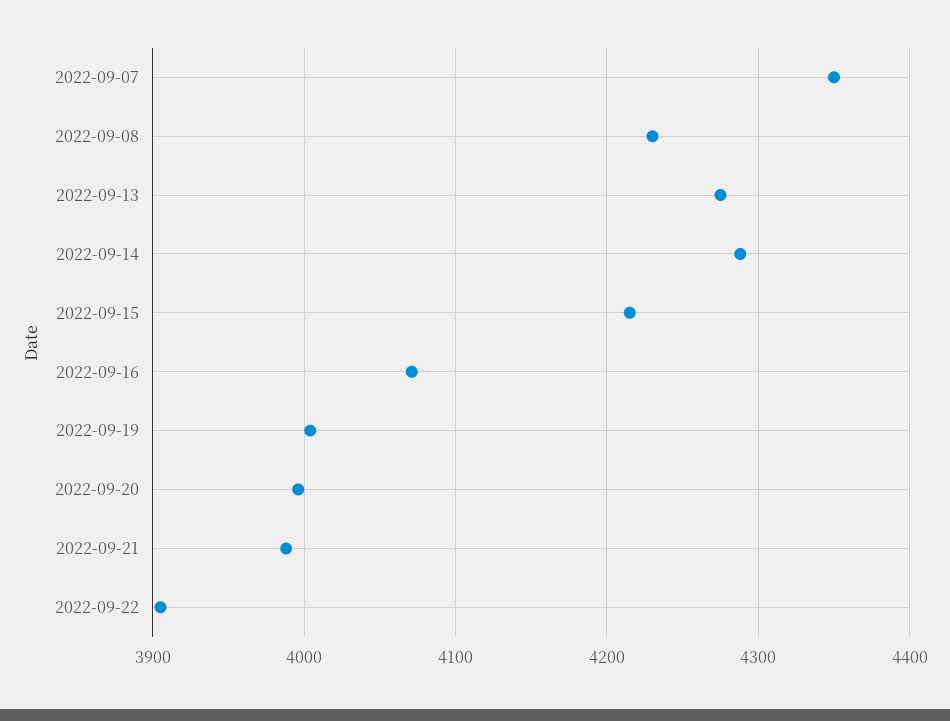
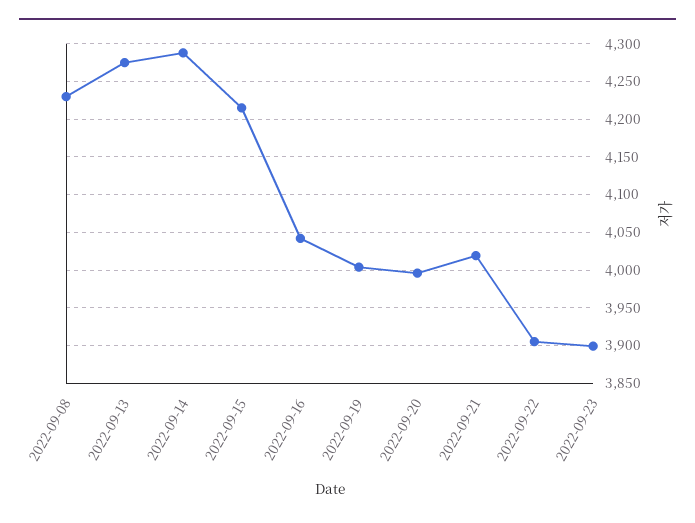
2022-09-07: 4350 -> none
2022-09-16: 4070 -> 4040
2022-09-21: 3990 -> 4020
2022-09-23: none -> 3900

